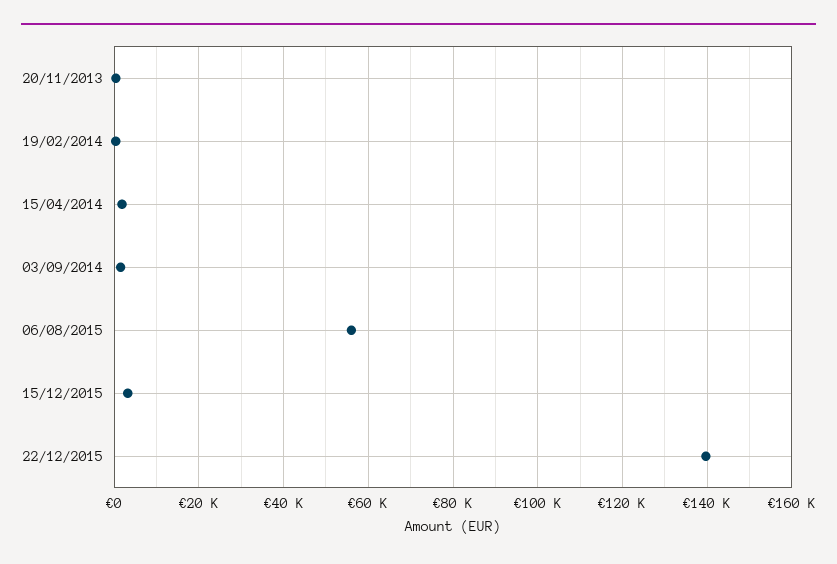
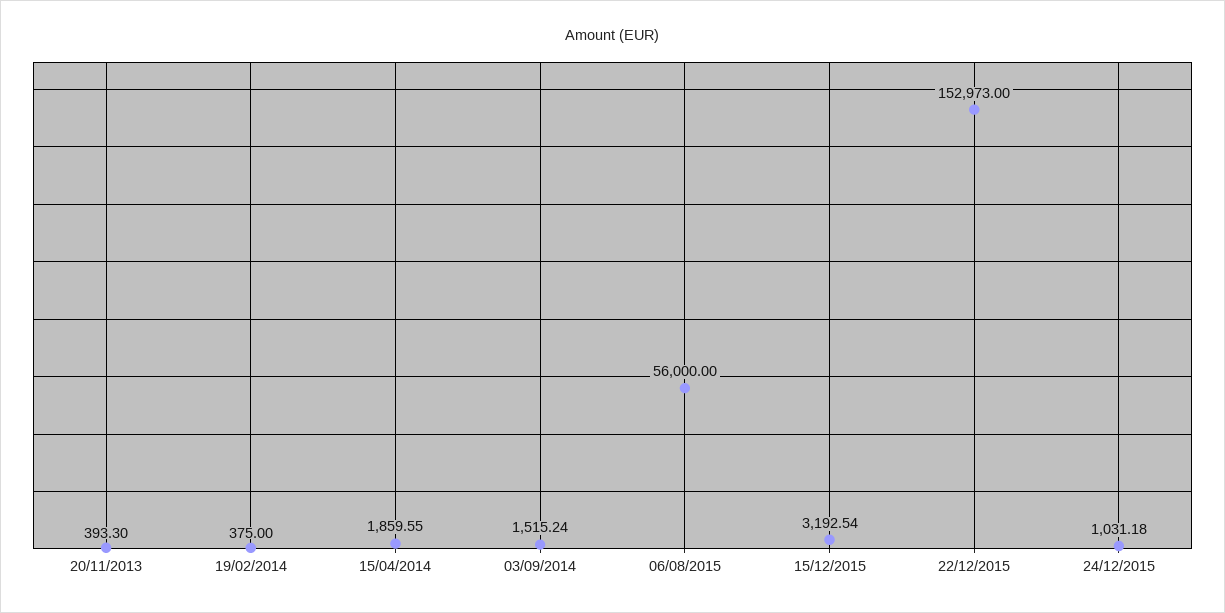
22/12/2015: 140000 -> 152973
24/12/2015: none -> 1031.18

